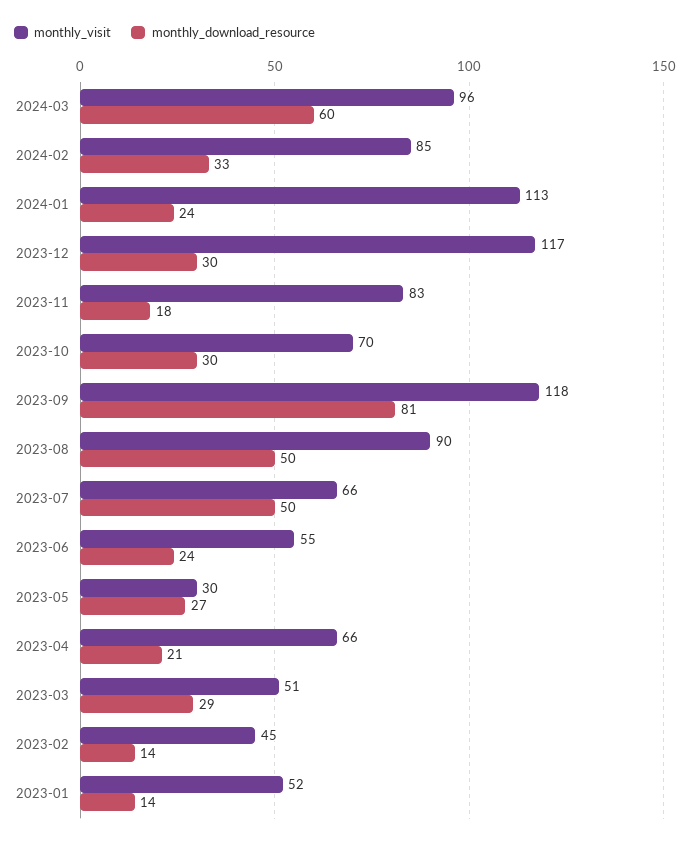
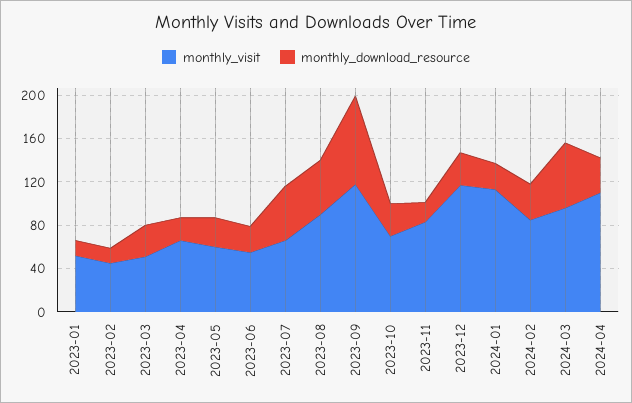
monthly_visit, 2023-05: 30 -> 60
monthly_visit, 2024-04: none -> 110
monthly_download_resource, 2024-04: none -> 30

